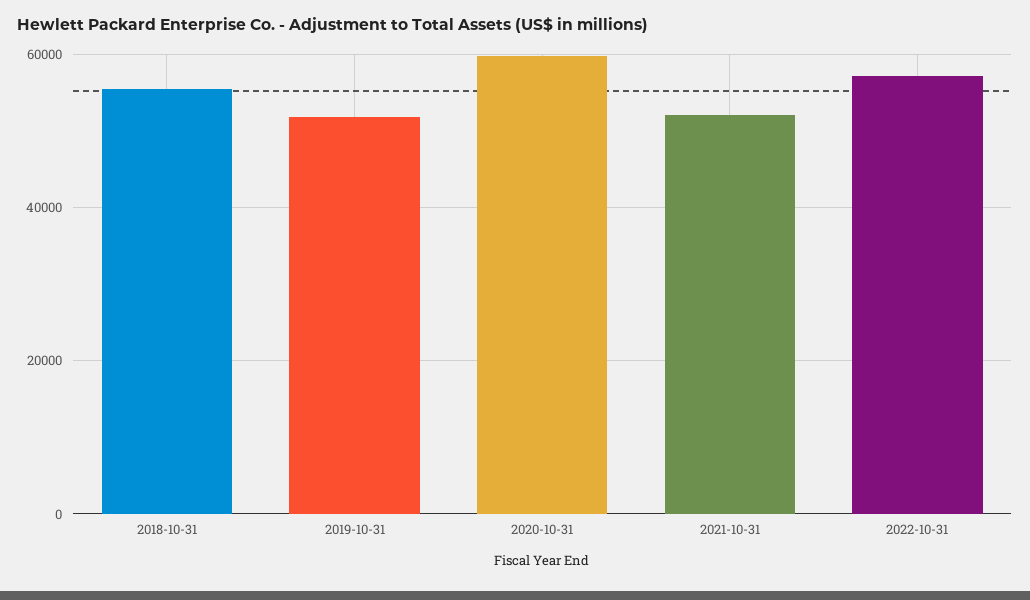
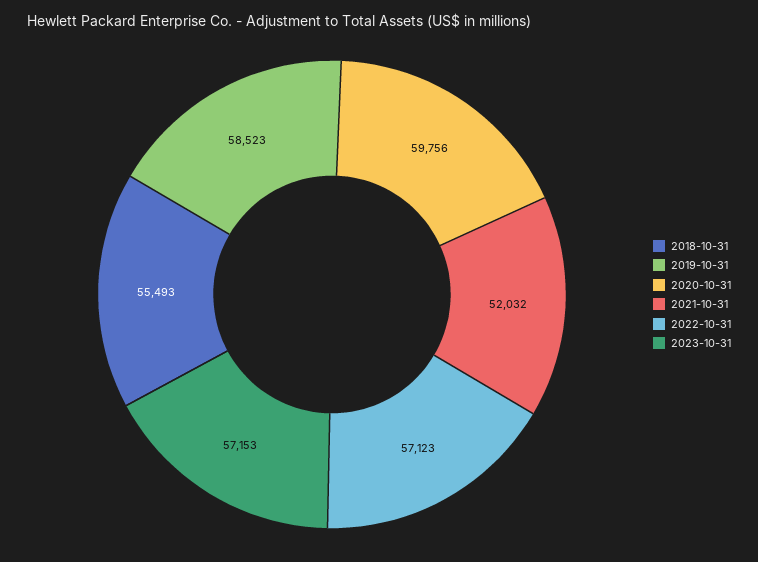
2019-10-31: 52000 -> 58523
2023-10-31: none -> 57153

